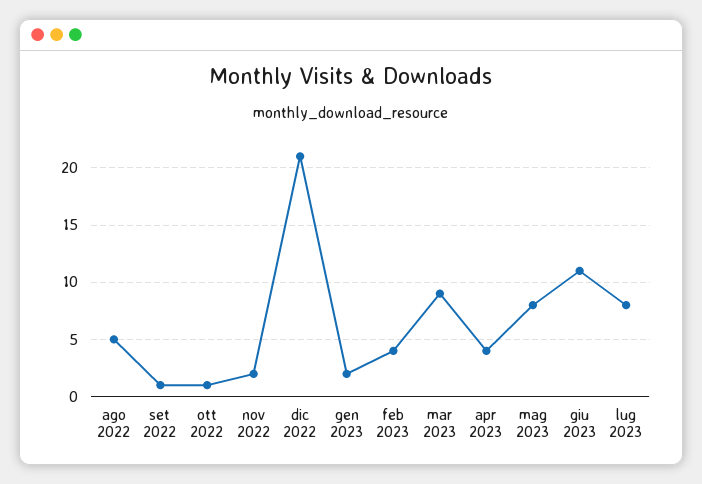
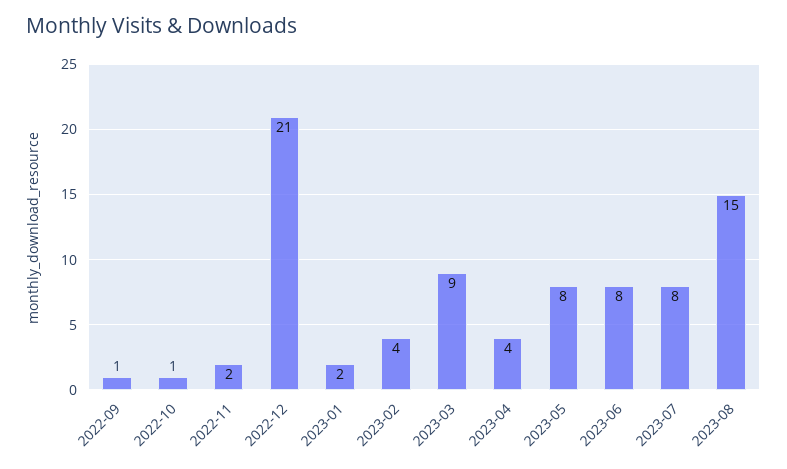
ago 2022: 5 -> none
giu 2023: 11 -> 8
2023-08: none -> 15

